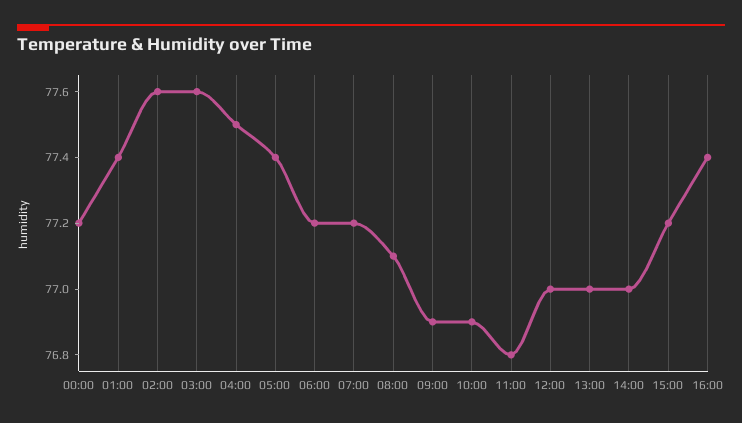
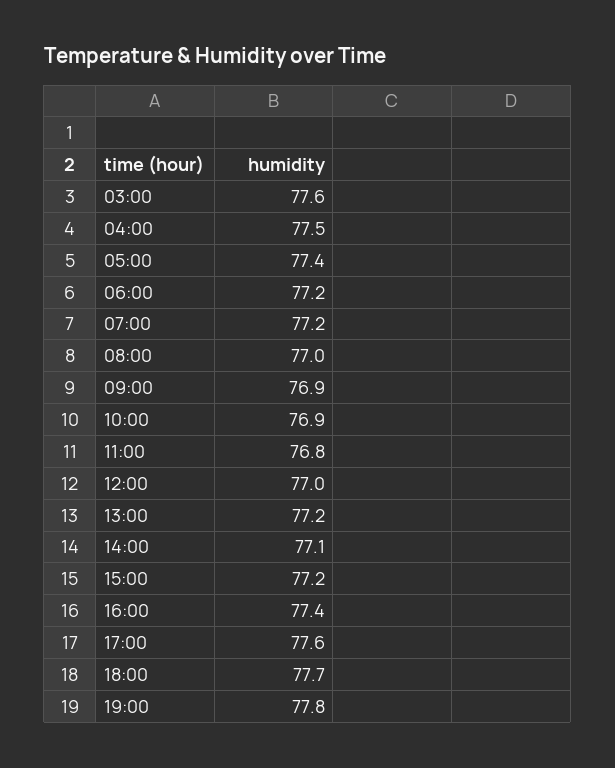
00:00: 77.2 -> none
01:00: 77.4 -> none
02:00: 77.6 -> none
08:00: 77.1 -> 77
13:00: 77 -> 77.2
14:00: 77 -> 77.1
17:00: none -> 77.6
18:00: none -> 77.7
19:00: none -> 77.8

